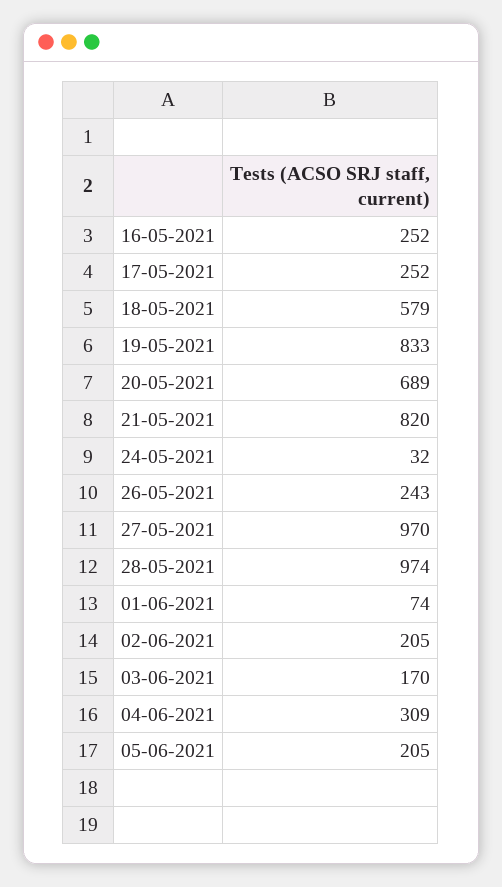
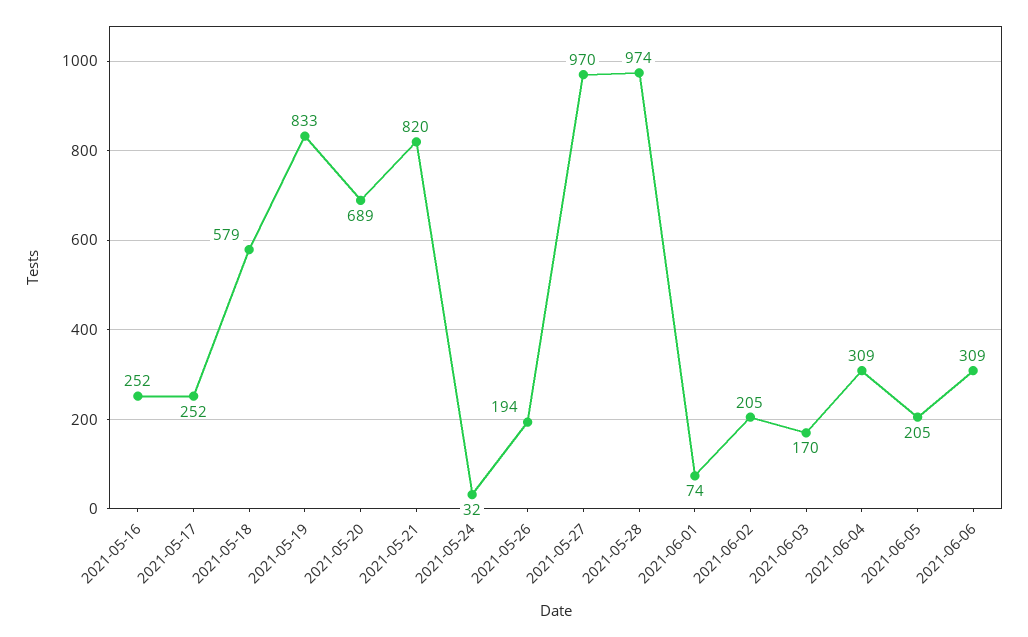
26-05-2021: 243 -> 194
2021-06-06: none -> 309

